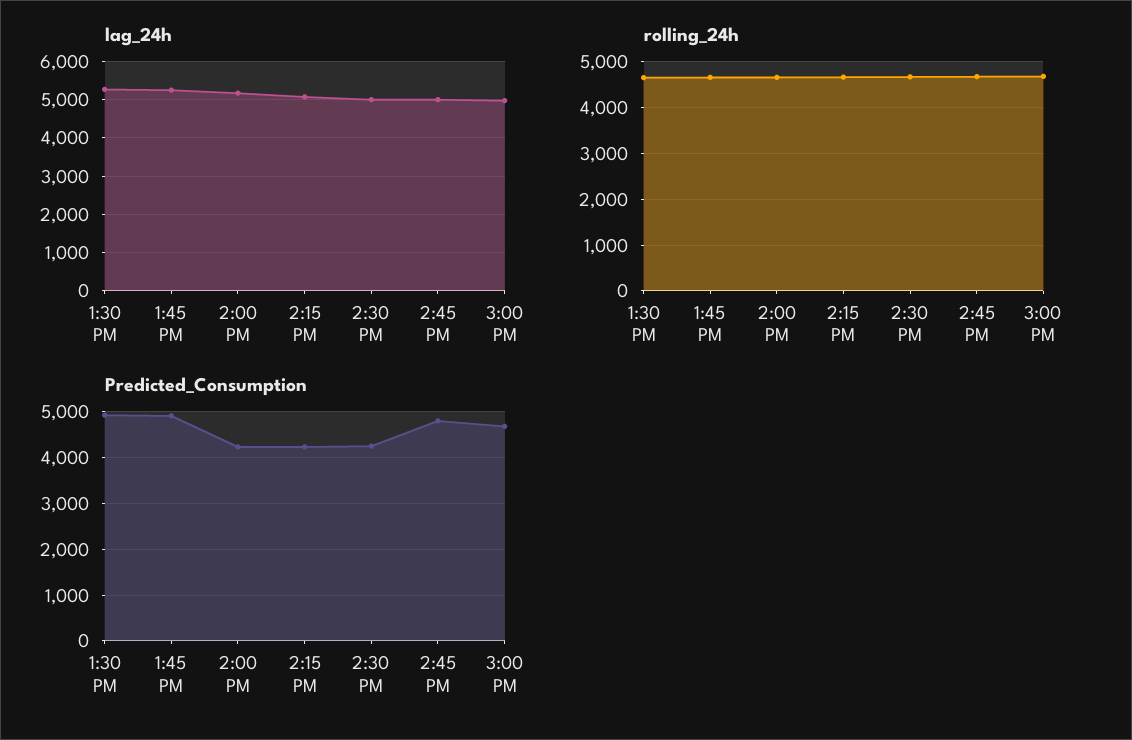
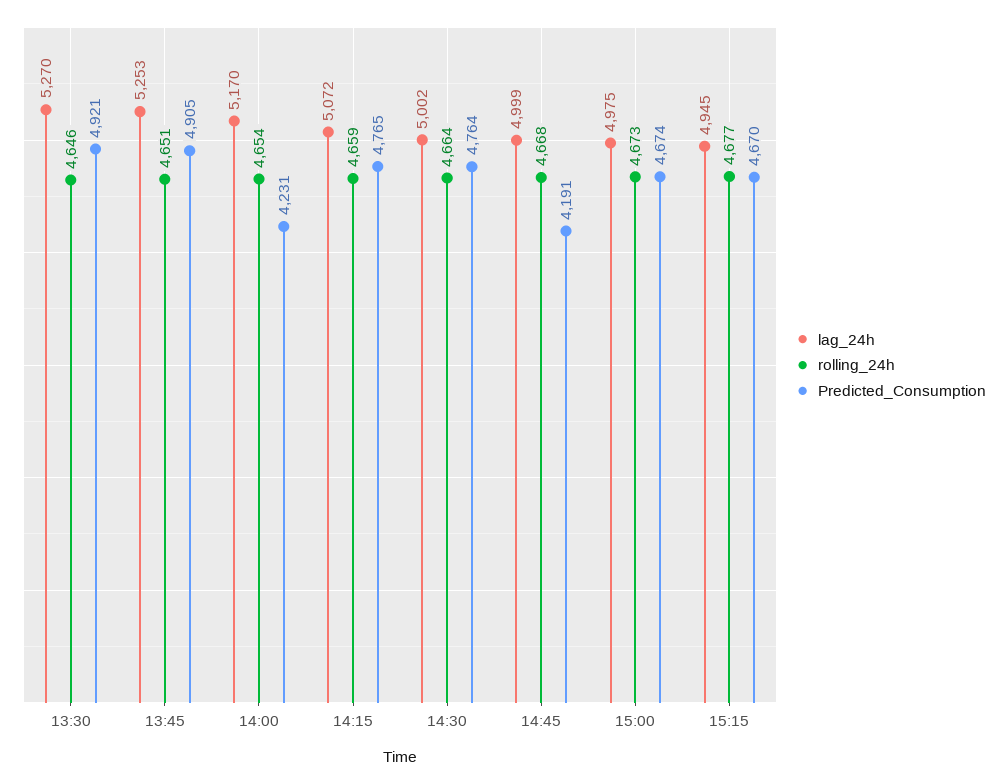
Predicted_Consumption, 2:15 PM: 4200 -> 4765
Predicted_Consumption, 2:30 PM: 4200 -> 4764
Predicted_Consumption, 2:45 PM: 4800 -> 4191
lag_24h, 15:15: none -> 4945
rolling_24h, 15:15: none -> 4677
Predicted_Consumption, 15:15: none -> 4670

